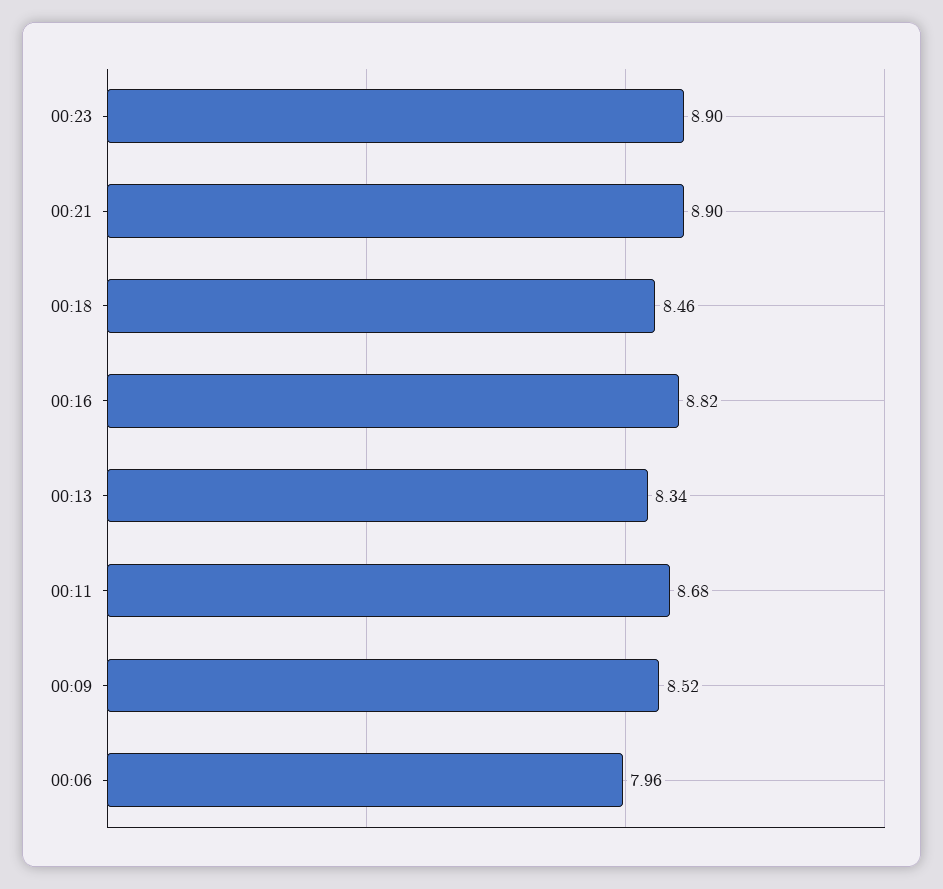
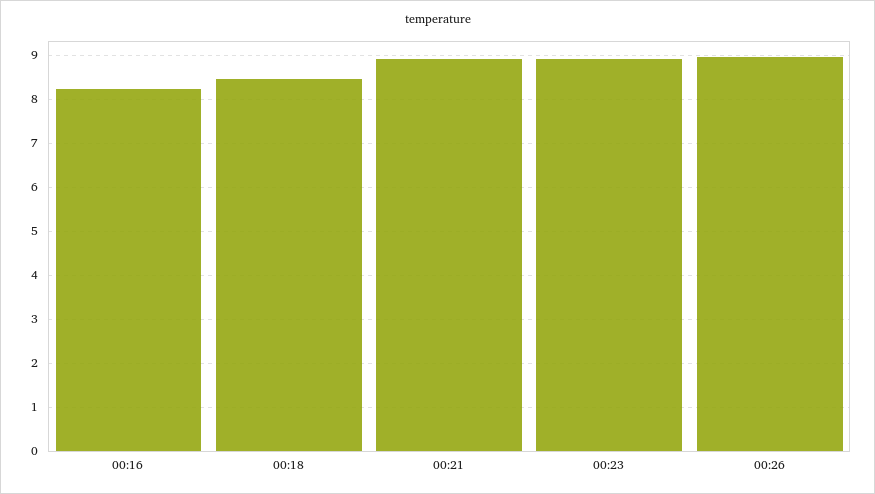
00:16: 8.82 -> 8.2
00:13: 8.34 -> none
00:11: 8.68 -> none
00:09: 8.52 -> none
00:06: 7.96 -> none
00:26: none -> 9

